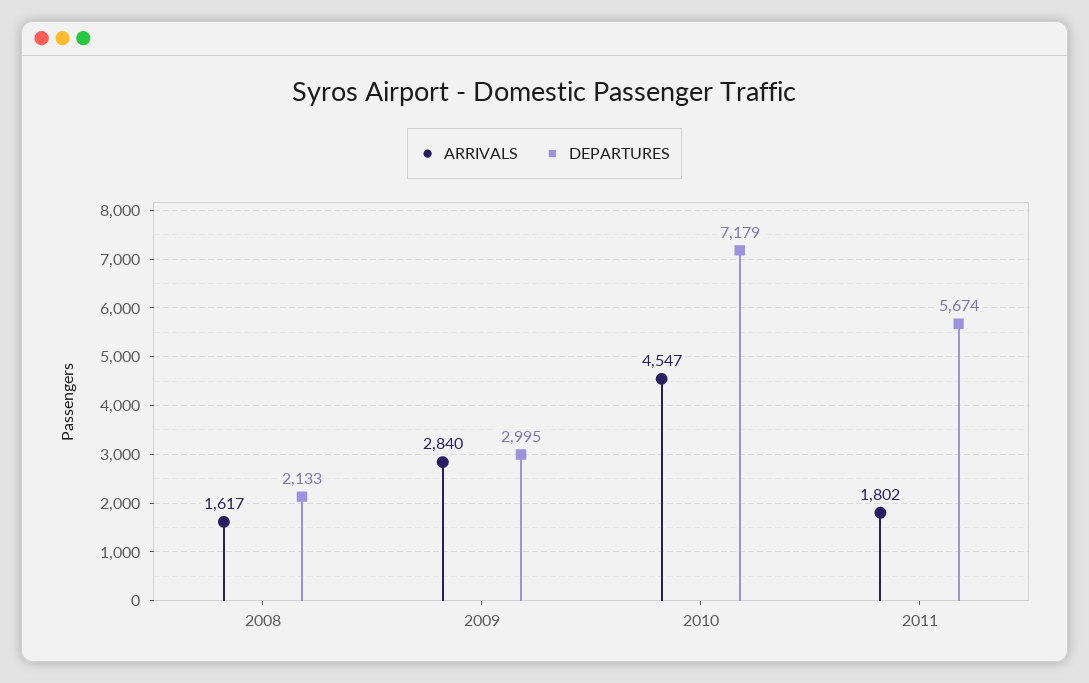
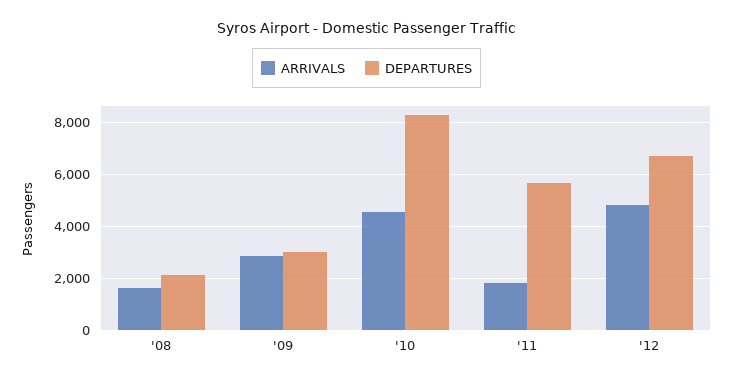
DEPARTURES, 2010: 7179 -> 8250
ARRIVALS, '12: none -> 4750
DEPARTURES, '12: none -> 6750

